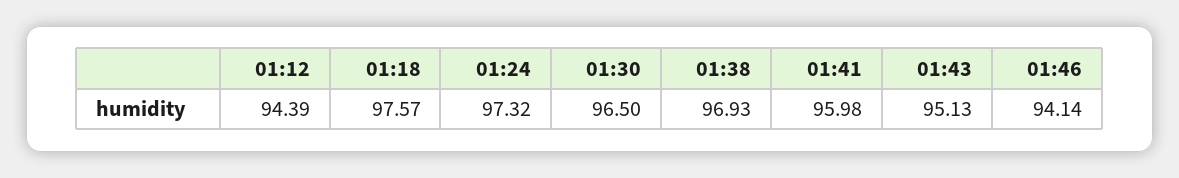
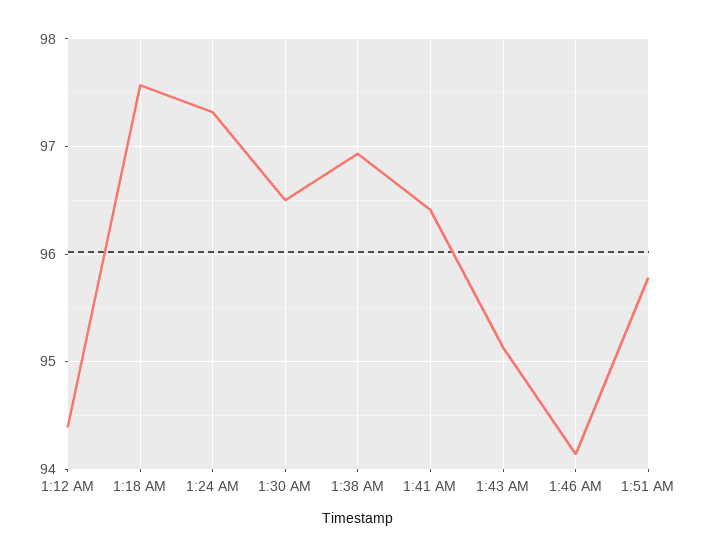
01:41: 95.98 -> 96.4
1:51 AM: none -> 95.8

